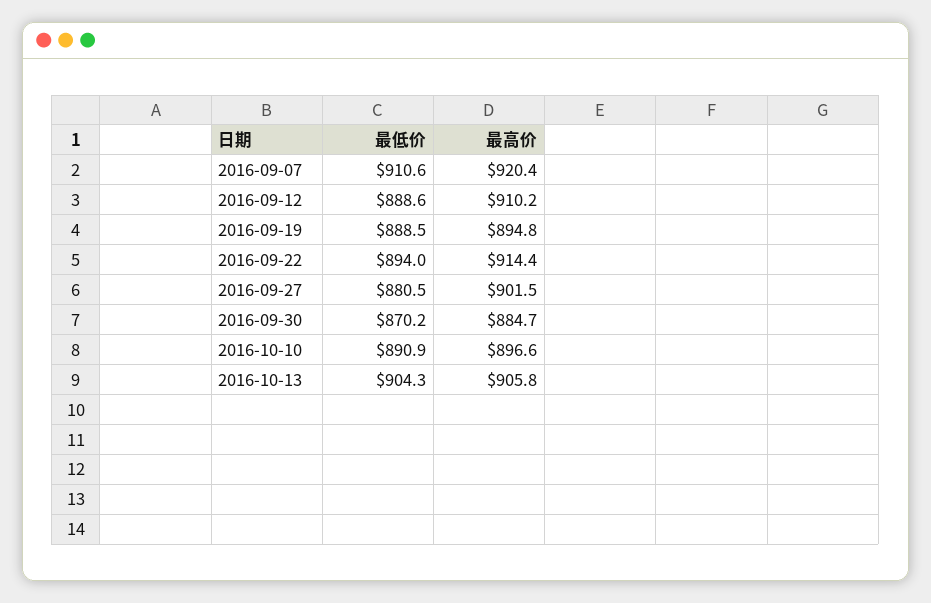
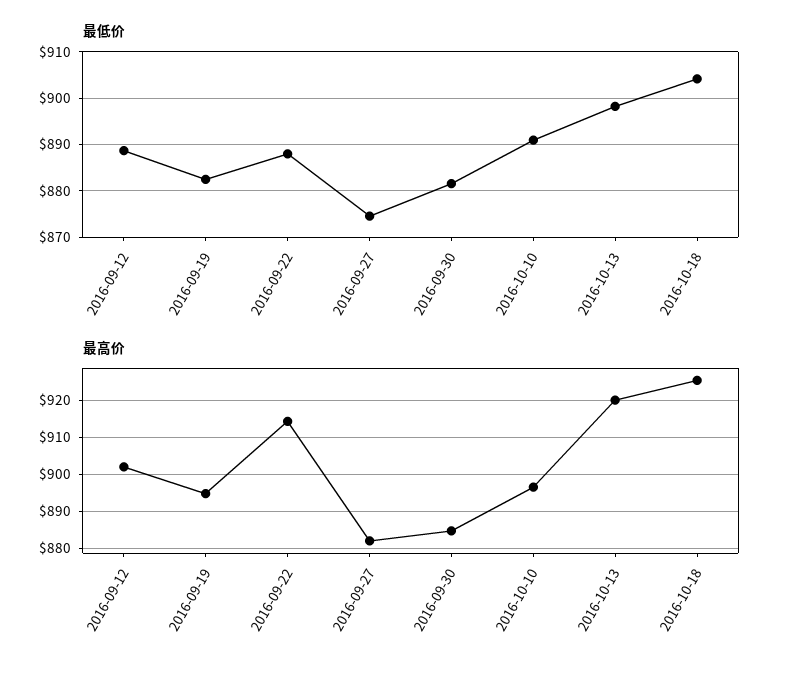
最低价, 2016-09-07: 910.6 -> none
最高价, 2016-09-07: 920.4 -> none
最高价, 2016-09-12: 910.2 -> 902
最低价, 2016-09-19: 888.5 -> 882
最低价, 2016-09-22: 894 -> 888
最低价, 2016-09-27: 880.5 -> 874
最高价, 2016-09-27: 901.5 -> 882
最低价, 2016-09-30: 870.2 -> 882
最低价, 2016-10-13: 904.3 -> 898
最高价, 2016-10-13: 905.8 -> 920
最低价, 2016-10-18: none -> 904
最高价, 2016-10-18: none -> 926

